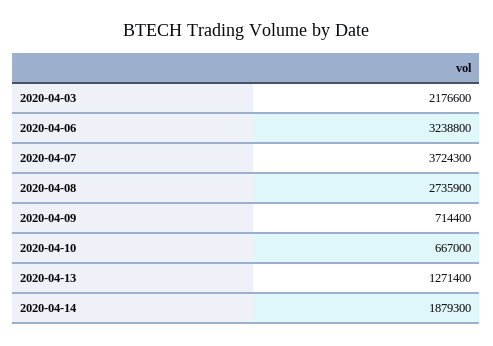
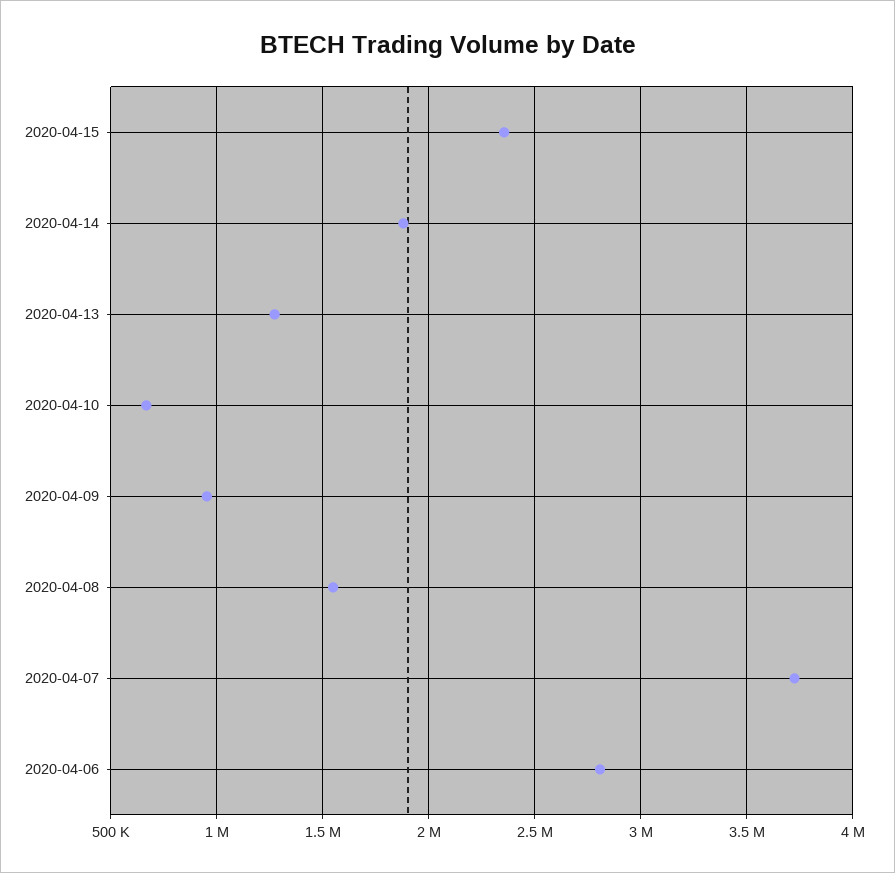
2020-04-03: 2176600 -> none
2020-04-06: 3238800 -> 2800000
2020-04-08: 2735900 -> 1550000
2020-04-09: 714400 -> 950000
2020-04-15: none -> 2350000

